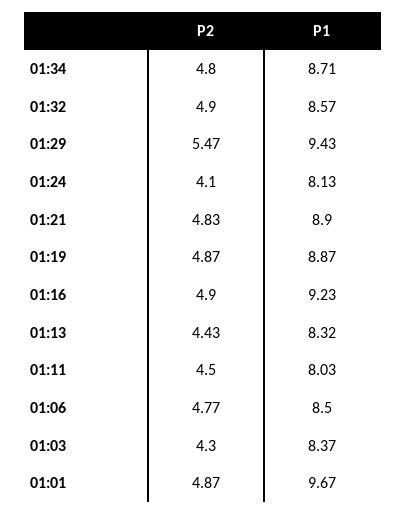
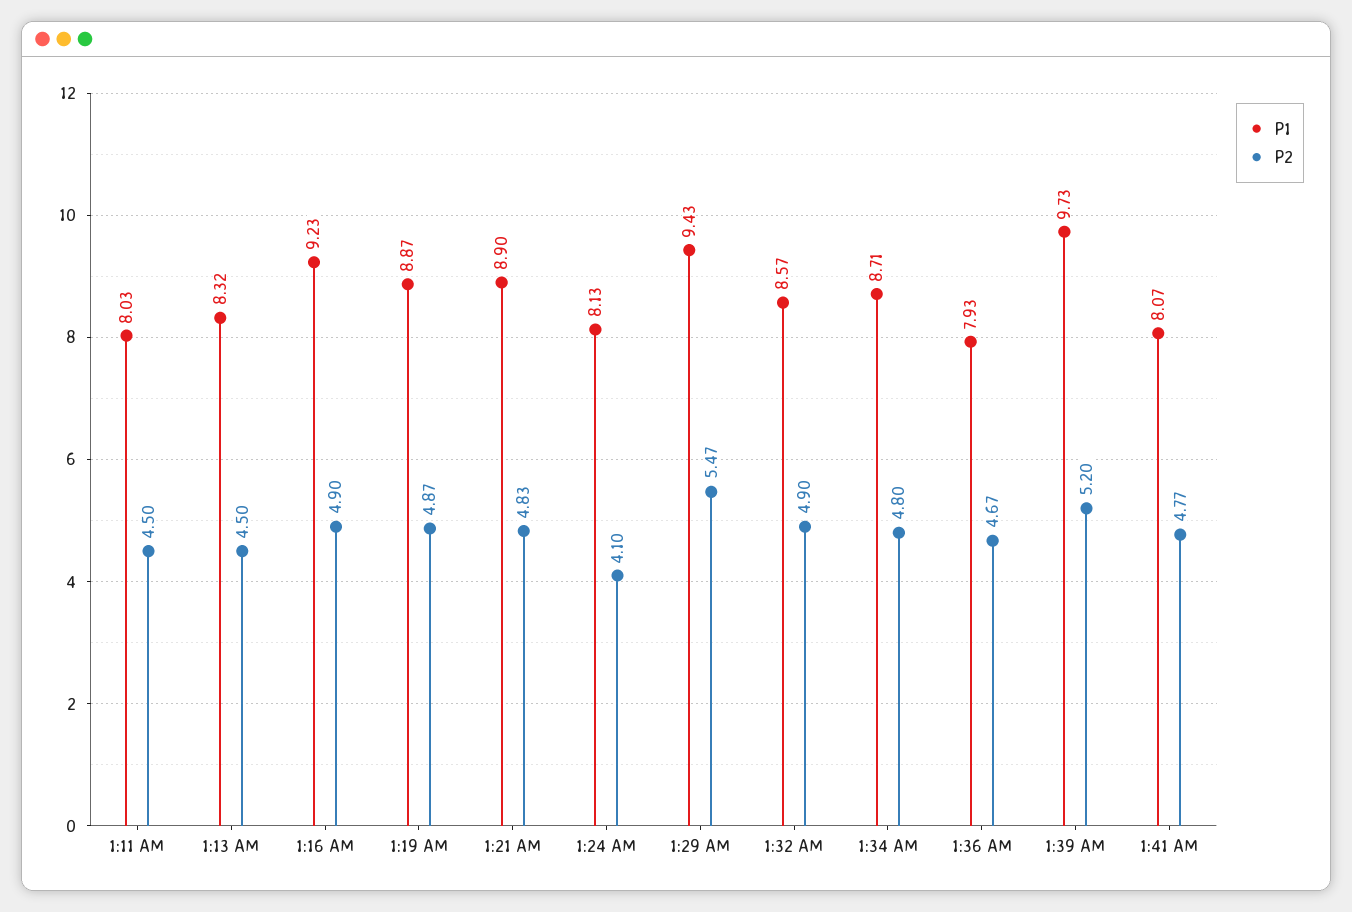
P2, 01:13: 4.43 -> 4.5
P2, 01:06: 4.77 -> none
P1, 01:06: 8.5 -> none
P2, 01:03: 4.3 -> none
P1, 01:03: 8.37 -> none
P2, 01:01: 4.87 -> none
P1, 01:01: 9.67 -> none
P1, 1:36 AM: none -> 7.93
P2, 1:36 AM: none -> 4.67
P1, 1:39 AM: none -> 9.73
P2, 1:39 AM: none -> 5.2
P1, 1:41 AM: none -> 8.07
P2, 1:41 AM: none -> 4.77

